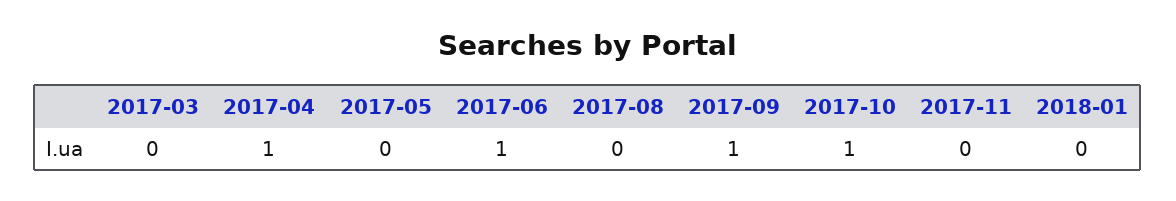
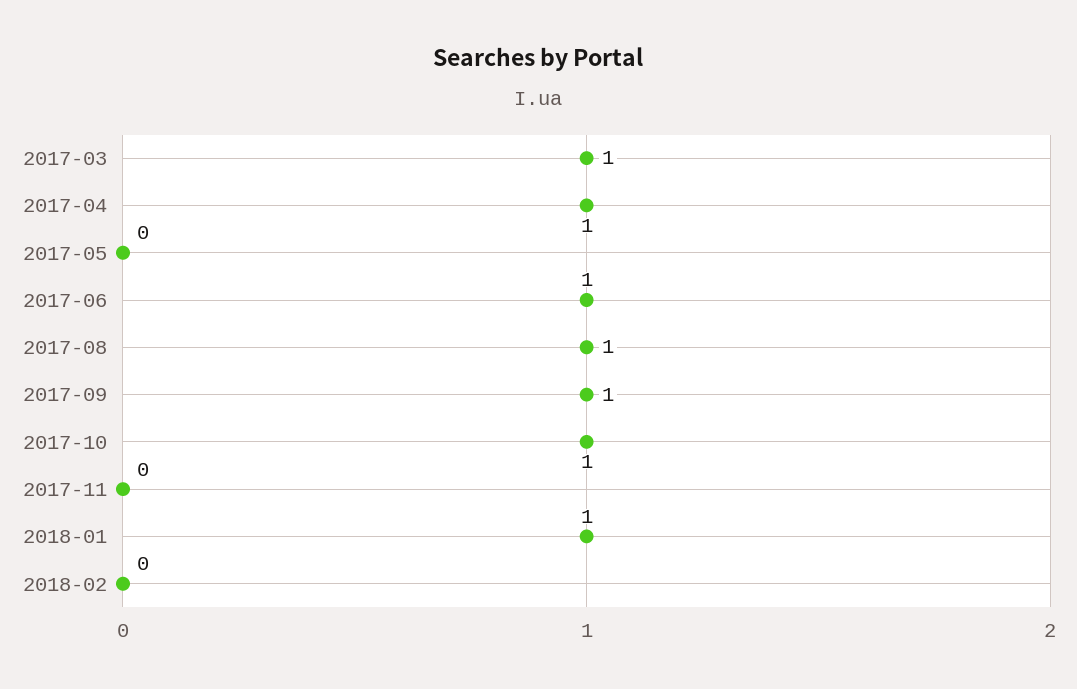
2017-03: 0 -> 1
2017-08: 0 -> 1
2018-01: 0 -> 1
2018-02: none -> 0

